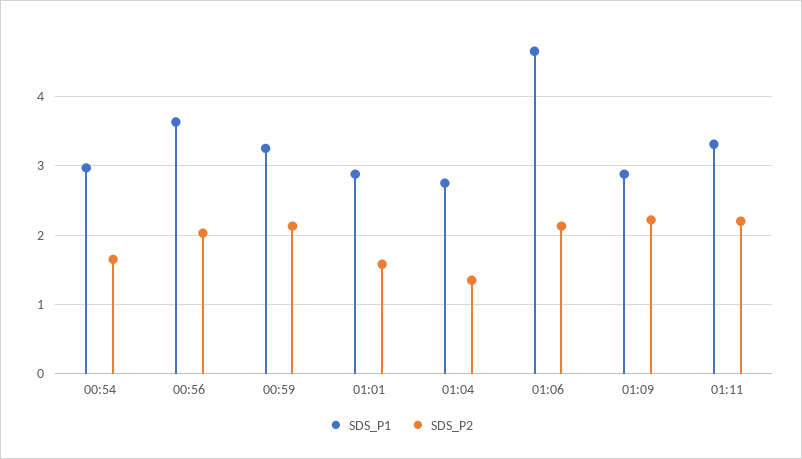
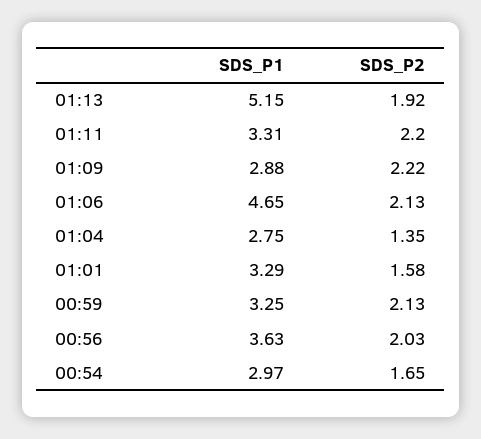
SDS_P1, 01:01: 2.9 -> 3.29
SDS_P1, 01:13: none -> 5.15
SDS_P2, 01:13: none -> 1.92

